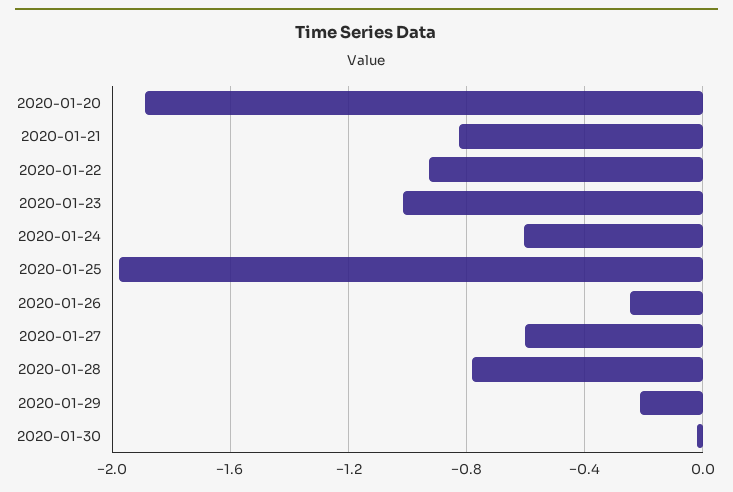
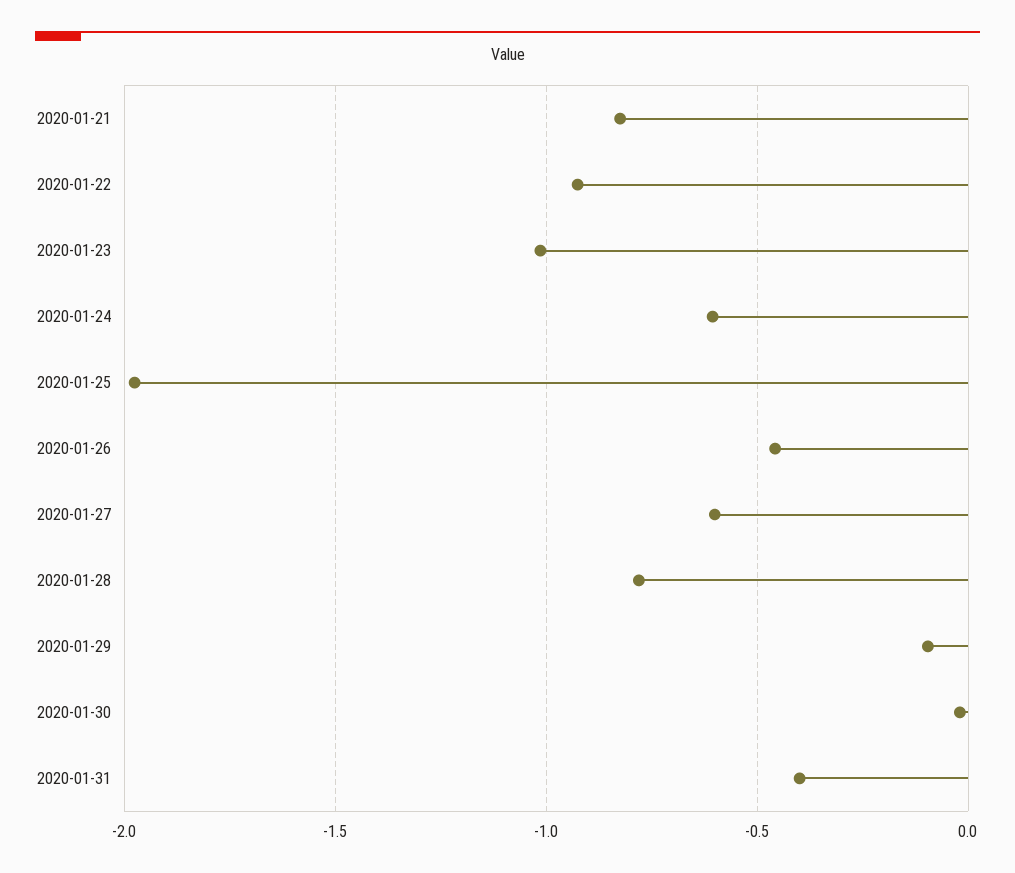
2020-01-20: -1.9 -> none
2020-01-26: -0.25 -> -0.45
2020-01-29: -0.2 -> -0.1
2020-01-31: none -> -0.4

